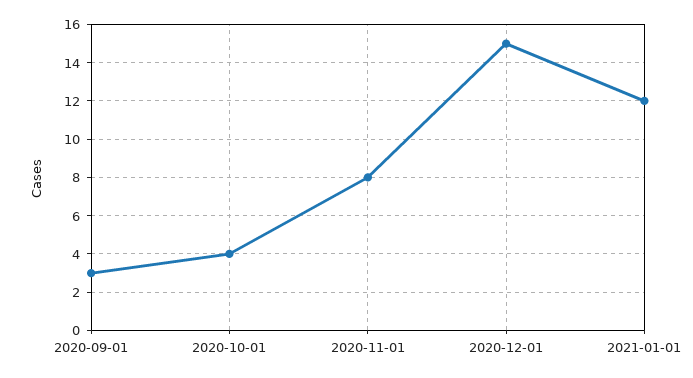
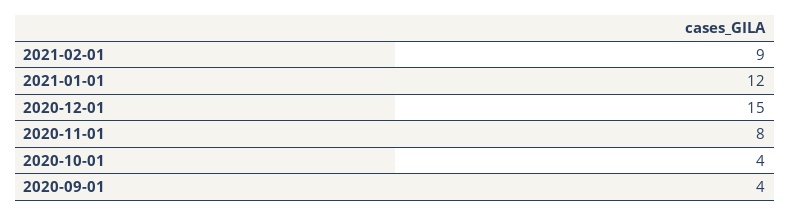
2020-09-01: 3 -> 4
2021-02-01: none -> 9

